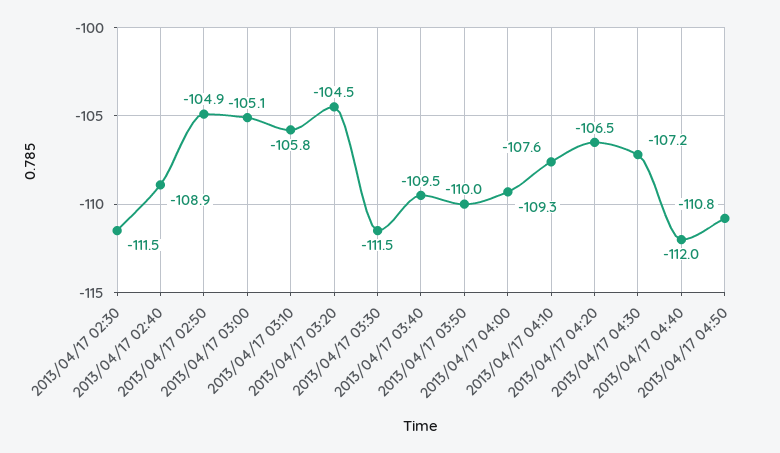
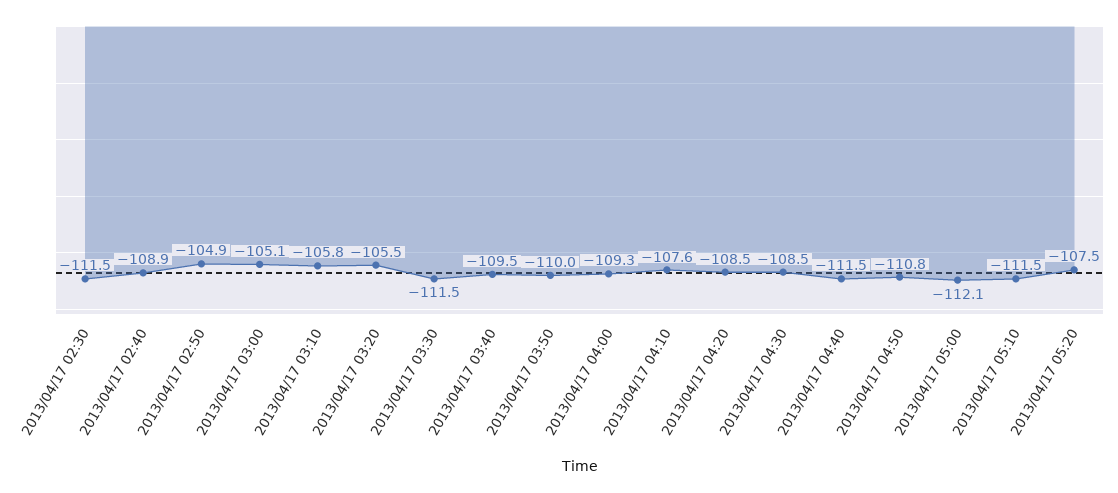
2013/04/17 03:20: -104.5 -> -105.5
2013/04/17 04:20: -106.5 -> -108.5
2013/04/17 04:30: -107.2 -> -108.5
2013/04/17 04:40: -112 -> -111.5
2013/04/17 05:00: none -> -112.1
2013/04/17 05:10: none -> -111.5
2013/04/17 05:20: none -> -107.5

